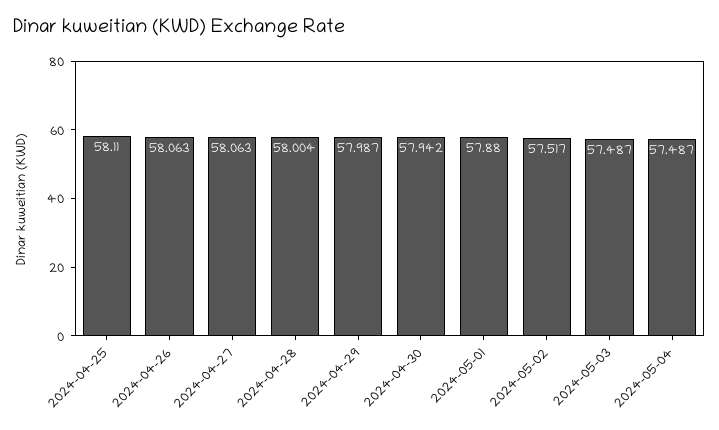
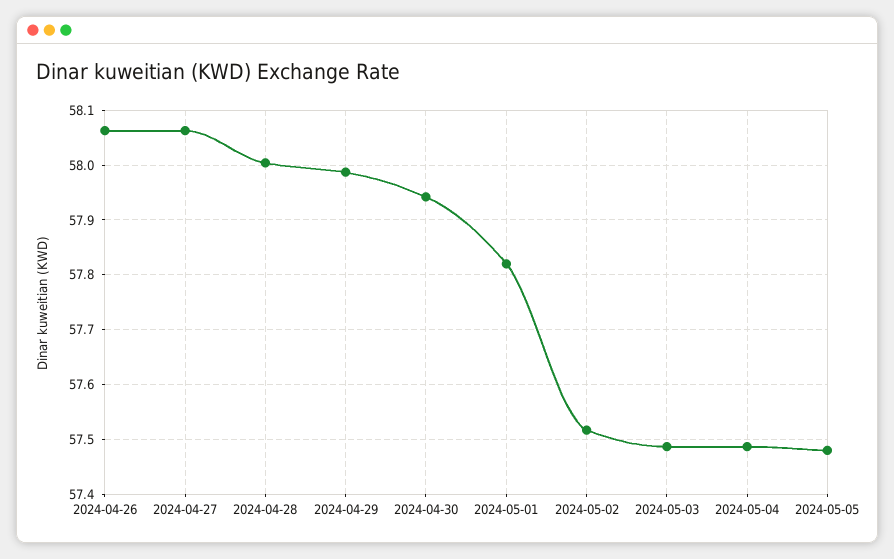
2024-04-25: 58.11 -> none
2024-05-01: 57.88 -> 57.82
2024-05-05: none -> 57.48

